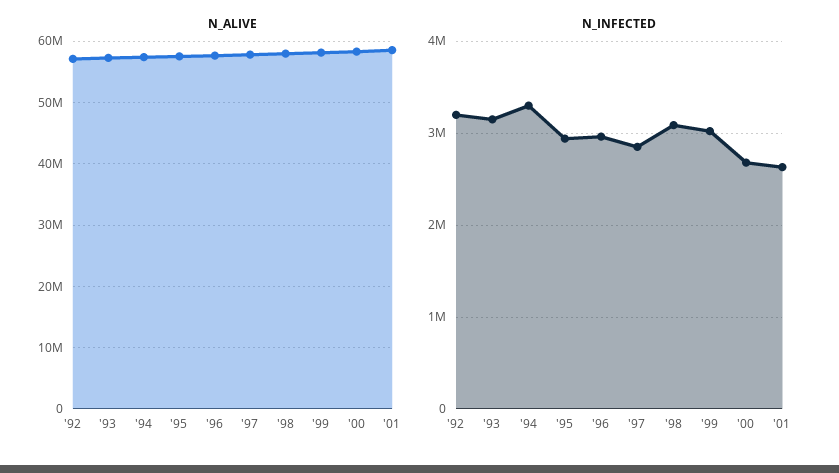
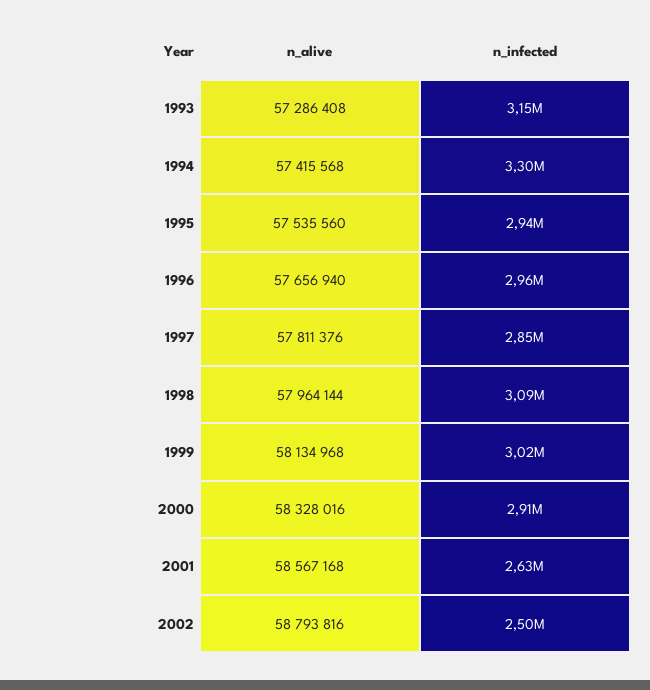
N_ALIVE, '92: 57000000 -> none
N_INFECTED, '92: 3200000 -> none
N_INFECTED, '00: 2700000 -> 2910000
N_ALIVE, 2002: none -> 58793816
N_INFECTED, 2002: none -> 2500000

